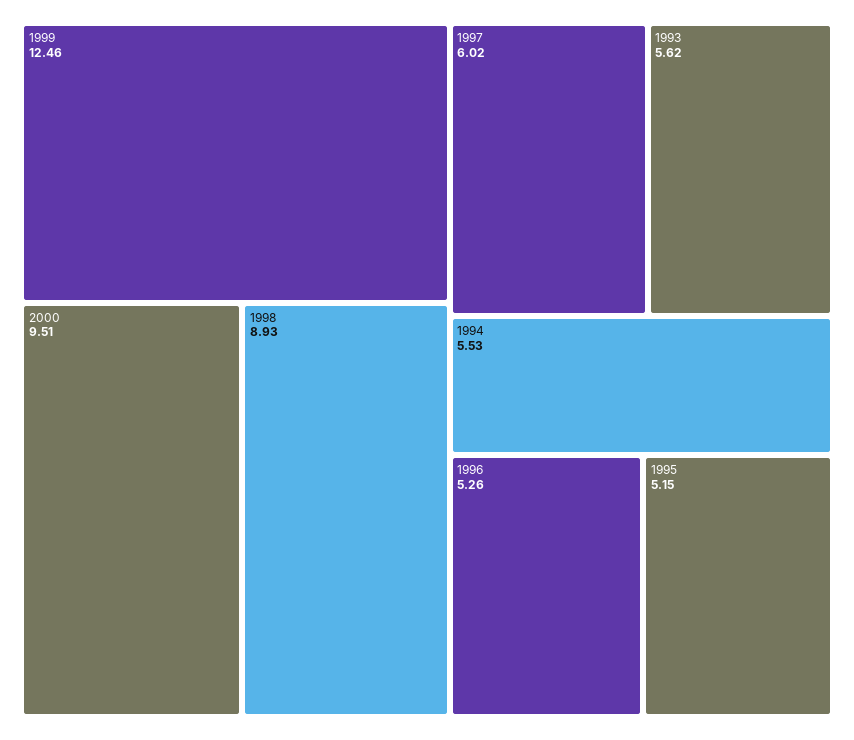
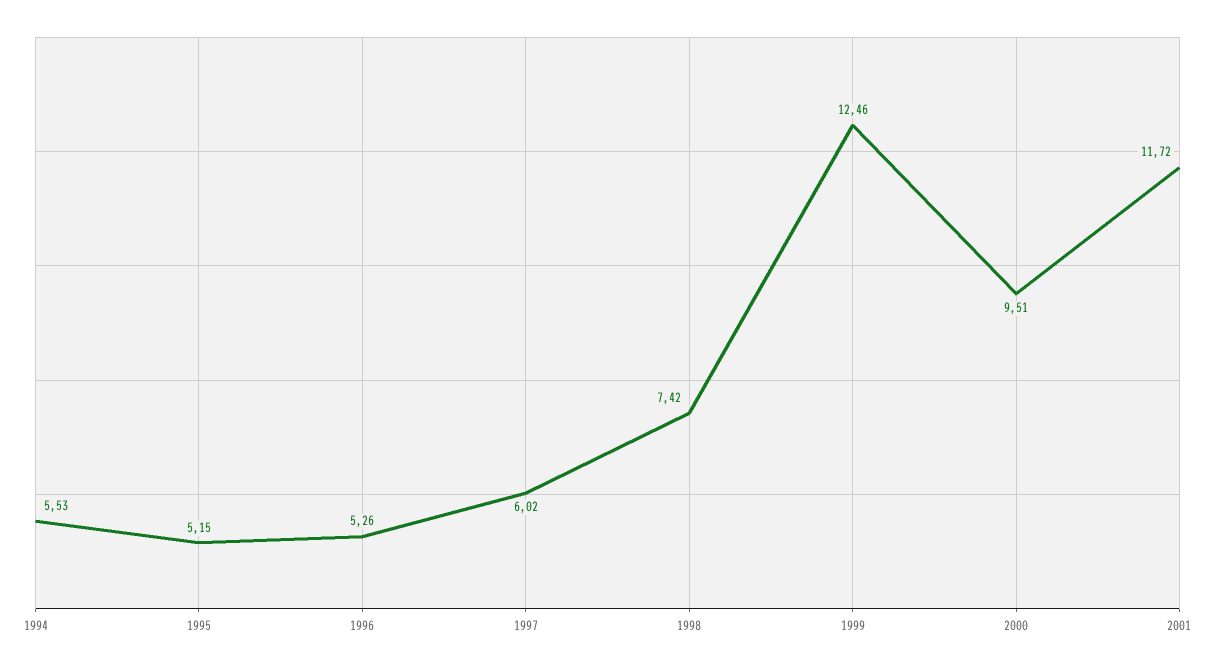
1998: 8.93 -> 7.42
1993: 5.62 -> none
2001: none -> 11.72

